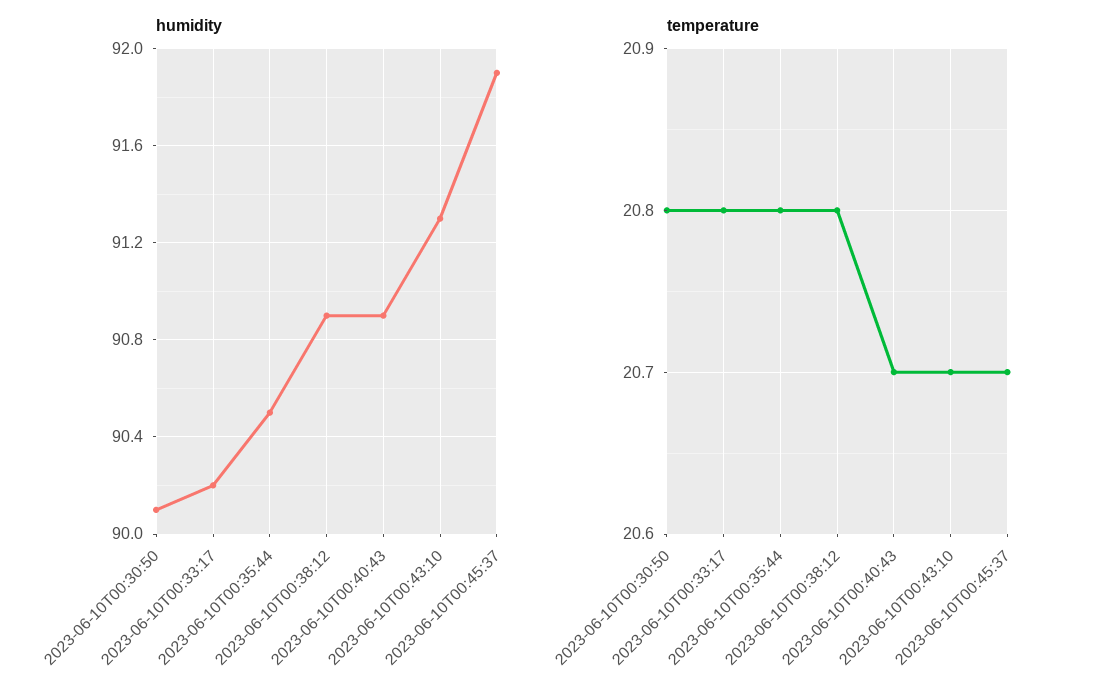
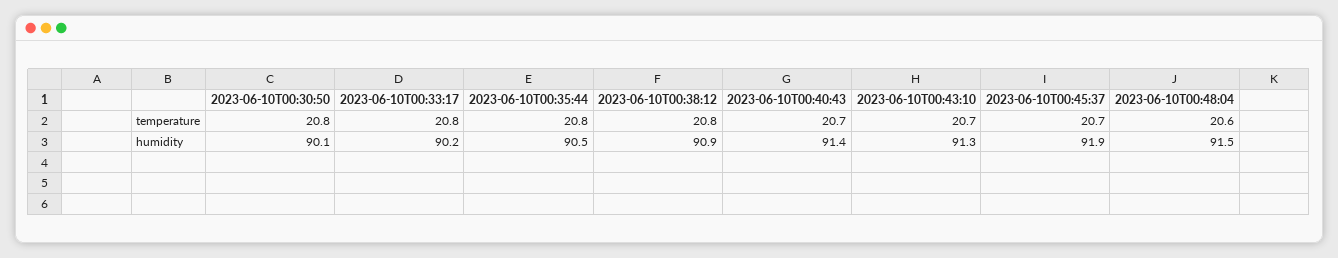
humidity, 2023-06-10T00:40:43: 90.9 -> 91.4
temperature, 2023-06-10T00:48:04: none -> 20.6
humidity, 2023-06-10T00:48:04: none -> 91.5

